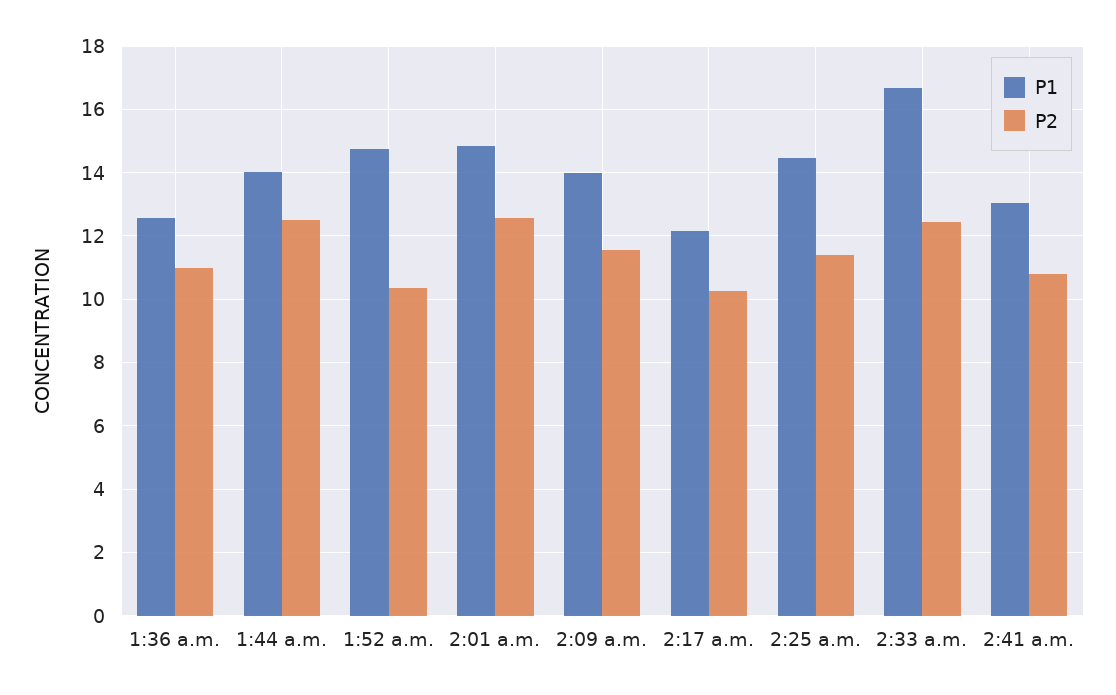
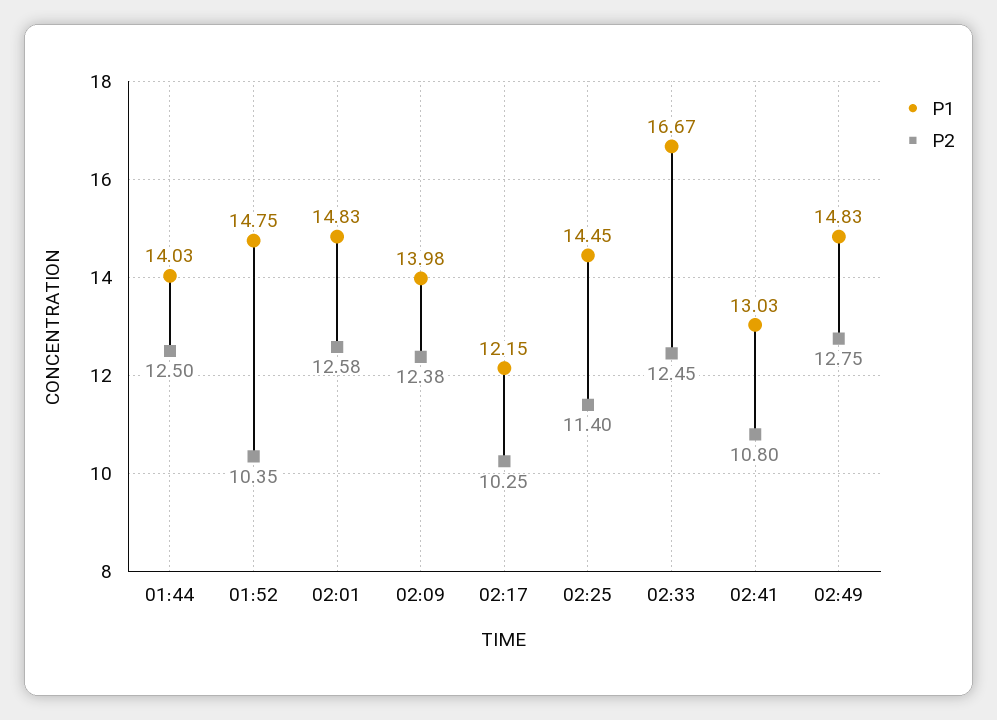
P1, 1:36 a.m.: 12.6 -> none
P2, 1:36 a.m.: 11 -> none
P2, 2:09 a.m.: 11.6 -> 12.38
P1, 02:49: none -> 14.83
P2, 02:49: none -> 12.75

